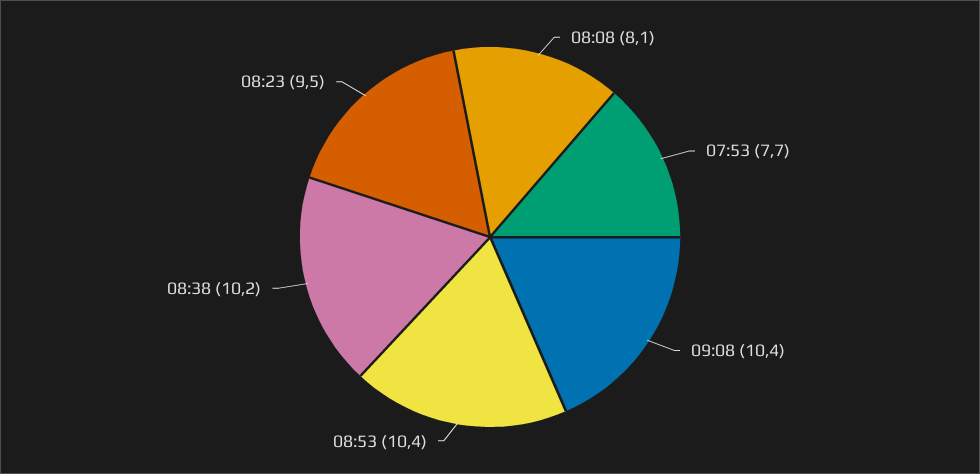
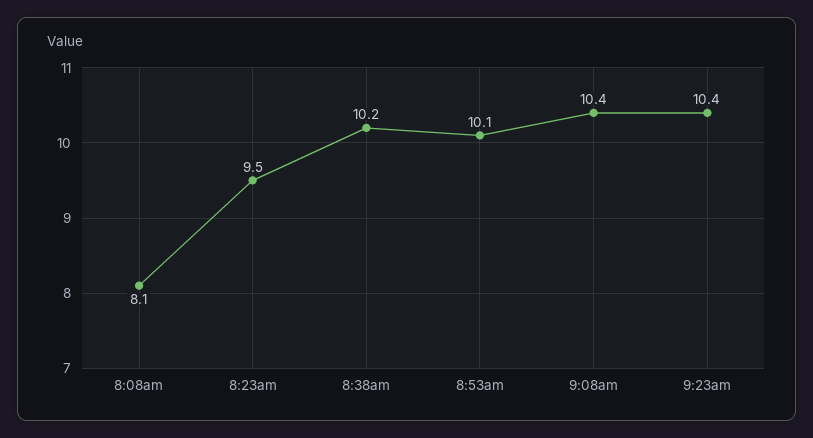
07:53: 7.7 -> none
08:53: 10.4 -> 10.1
9:23am: none -> 10.4

